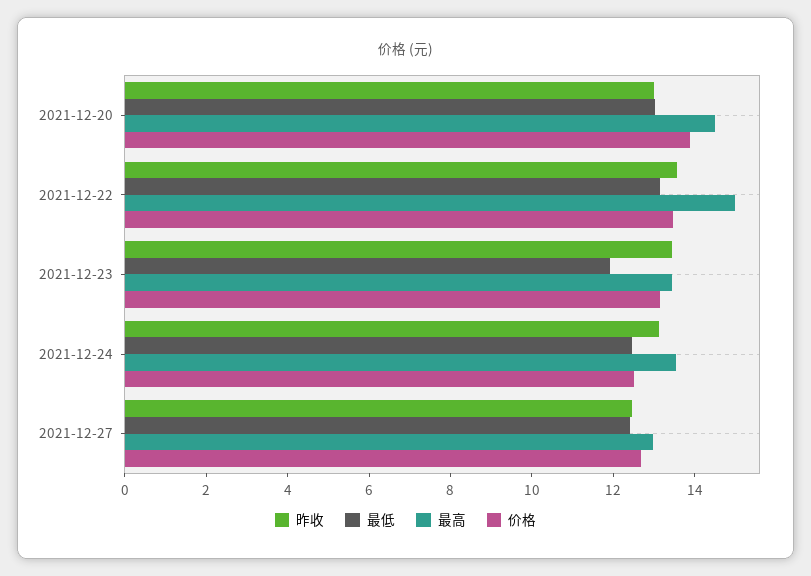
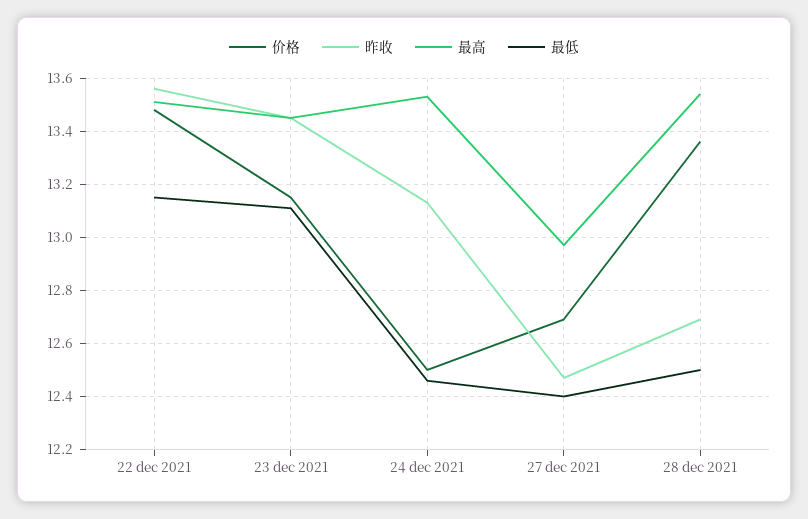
昨收, 2021-12-20: 13 -> none
最低, 2021-12-20: 13 -> none
最高, 2021-12-20: 14.5 -> none
价格, 2021-12-20: 14 -> none
最高, 2021-12-22: 15 -> 13.5
最低, 2021-12-23: 12 -> 13.1
价格, 28 dec 2021: none -> 13.35
昨收, 28 dec 2021: none -> 12.7
最高, 28 dec 2021: none -> 13.55
最低, 28 dec 2021: none -> 12.5

